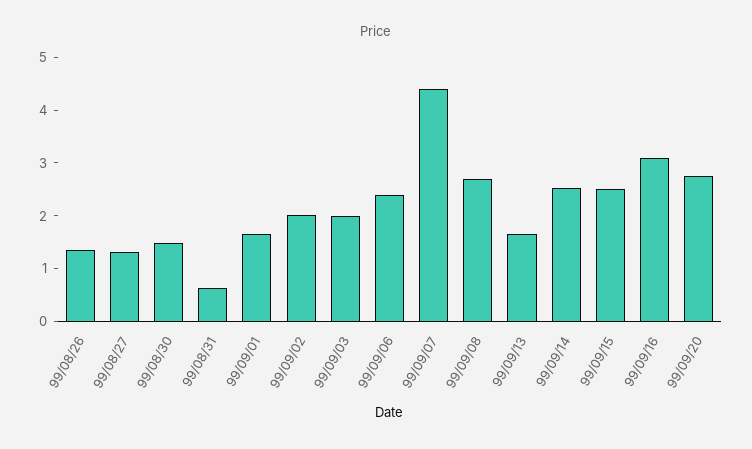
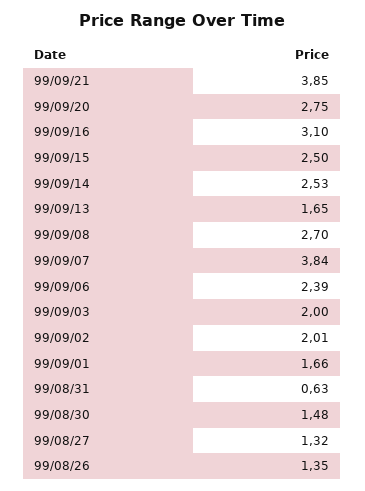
99/09/07: 4.4 -> 3.84
99/09/21: none -> 3.85

